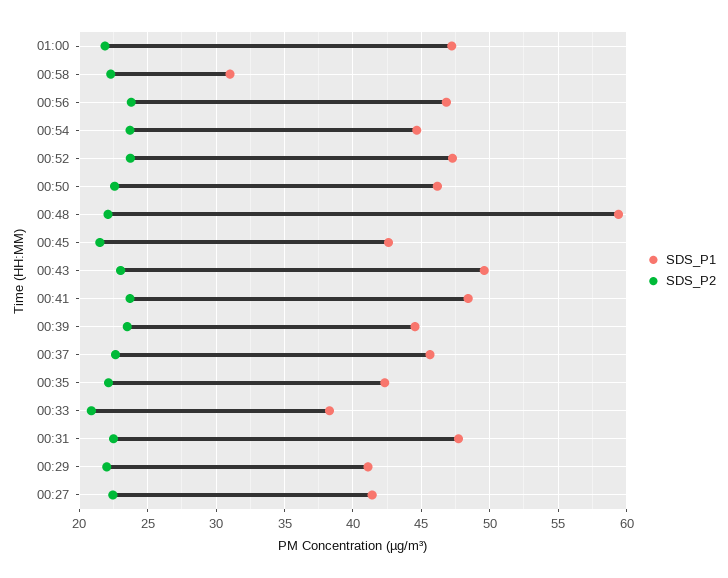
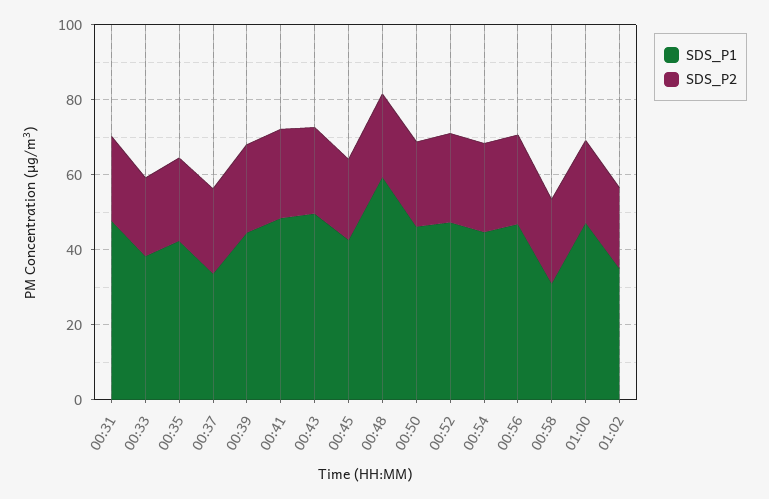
SDS_P1, 00:37: 45.5 -> 35
SDS_P1, 00:29: 41 -> none
SDS_P2, 00:29: 22 -> none
SDS_P1, 00:27: 41.5 -> none
SDS_P2, 00:27: 22.5 -> none
SDS_P1, 01:02: none -> 35
SDS_P2, 01:02: none -> 20

